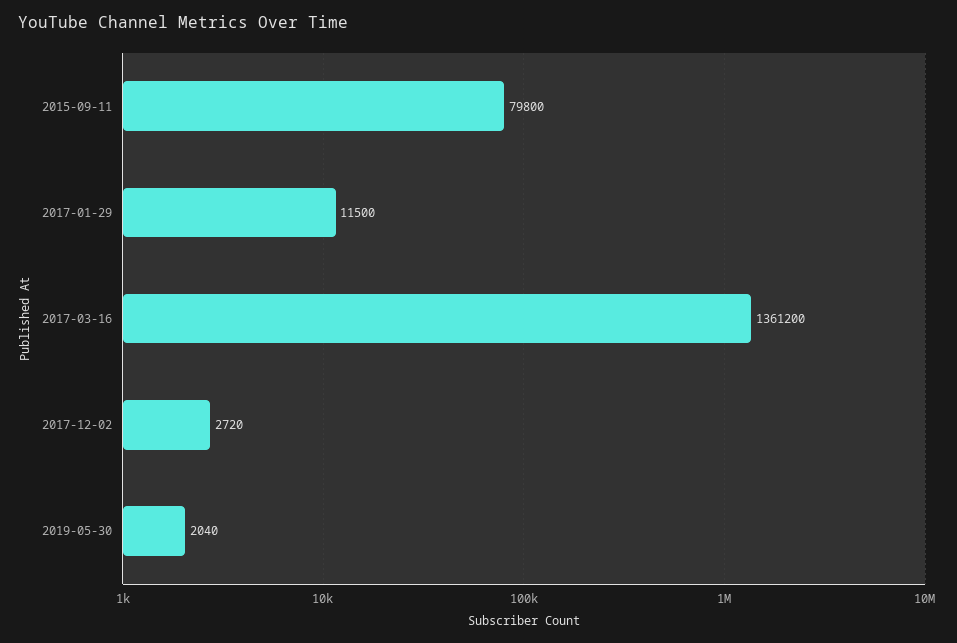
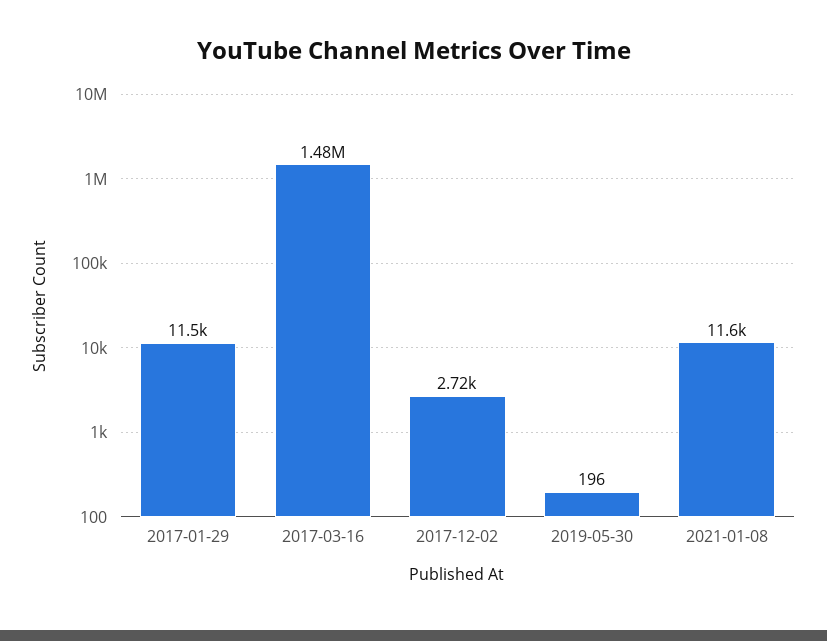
2015-09-11: 79800 -> none
2017-03-16: 1361200 -> 1480000
2019-05-30: 2040 -> 196
2021-01-08: none -> 11600

